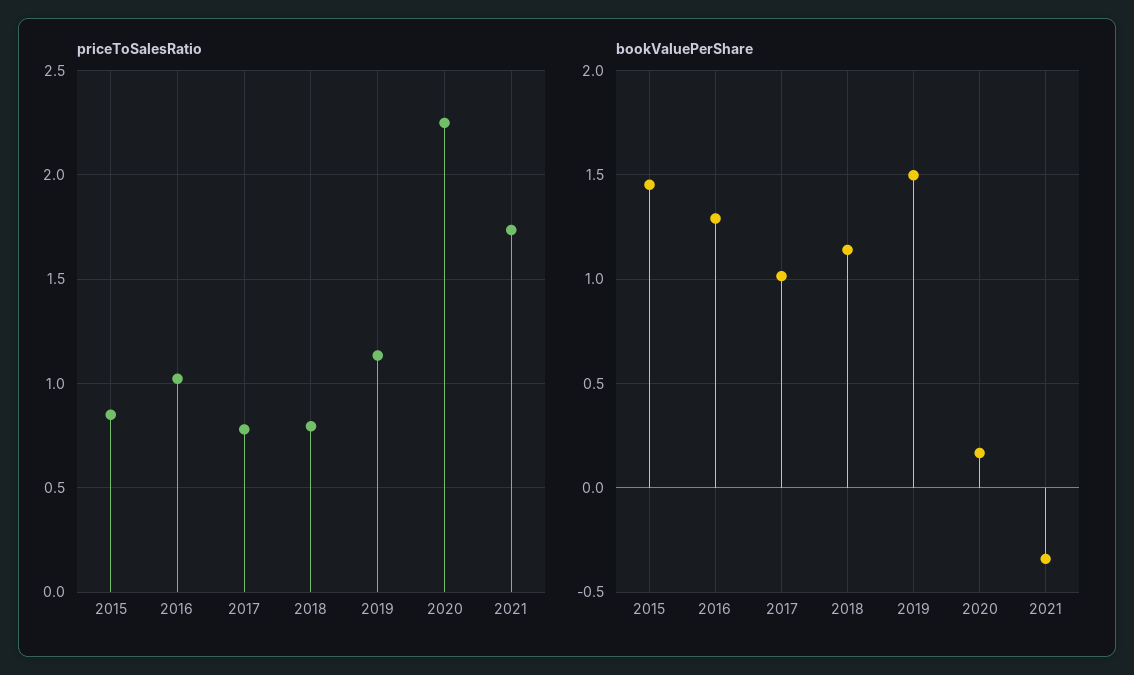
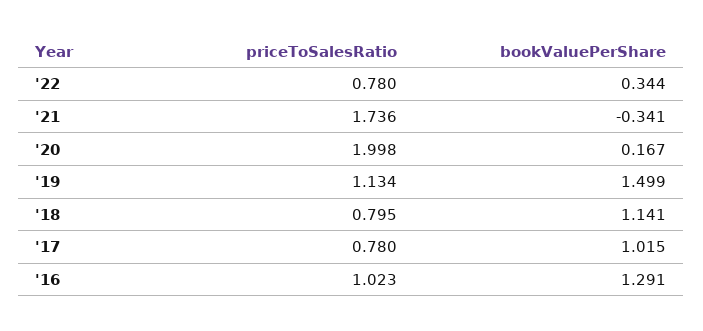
priceToSalesRatio, 2015: 0.85 -> none
priceToSalesRatio, 2020: 2.25 -> 1.998
bookValuePerShare, 2015: 1.45 -> none
priceToSalesRatio, '22: none -> 0.78
bookValuePerShare, '22: none -> 0.344

